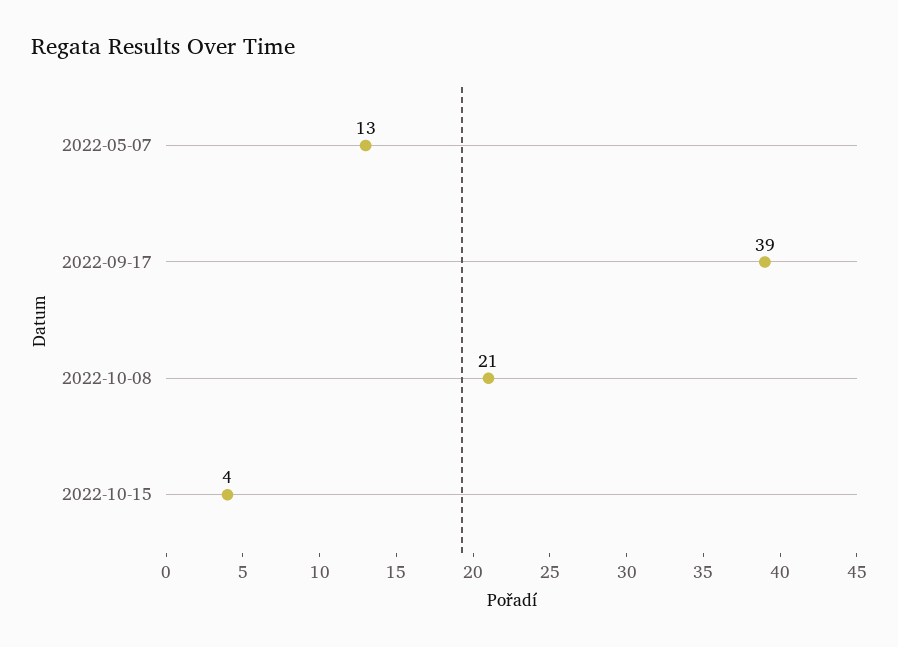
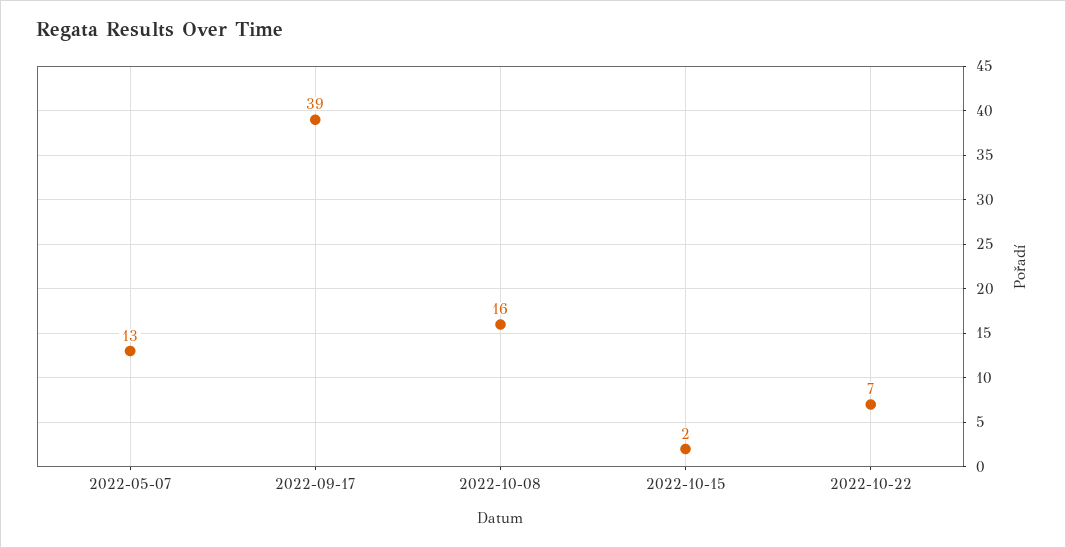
2022-10-08: 21 -> 16
2022-10-15: 4 -> 2
2022-10-22: none -> 7

